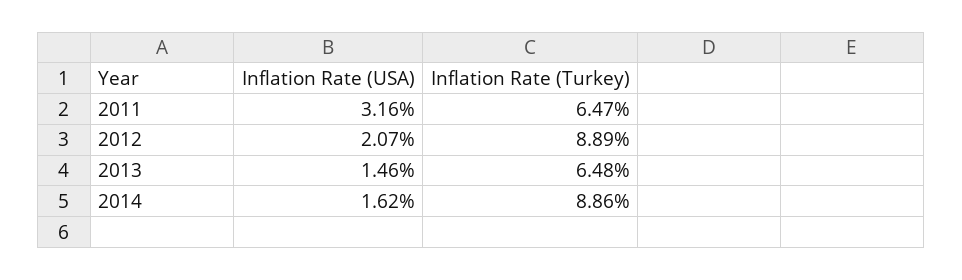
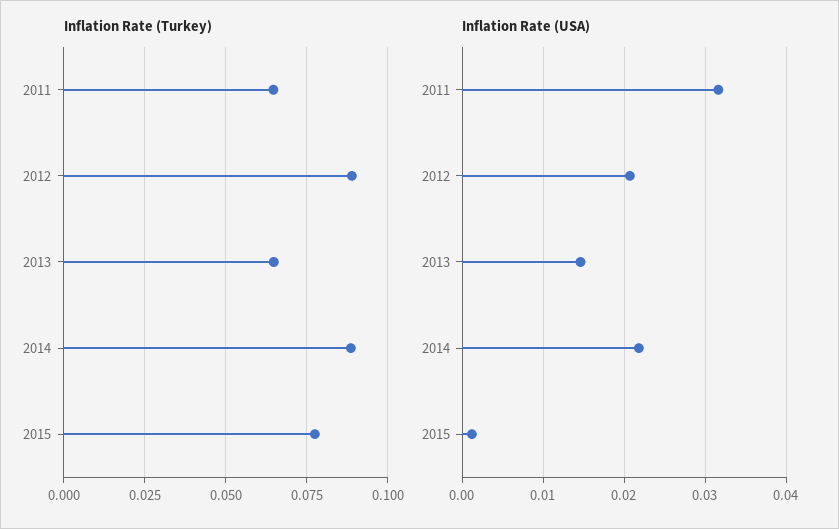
Inflation Rate (USA), 2014: 0.0162 -> 0.022
Inflation Rate (Turkey), 2015: none -> 0.0775
Inflation Rate (USA), 2015: none -> 0.001

